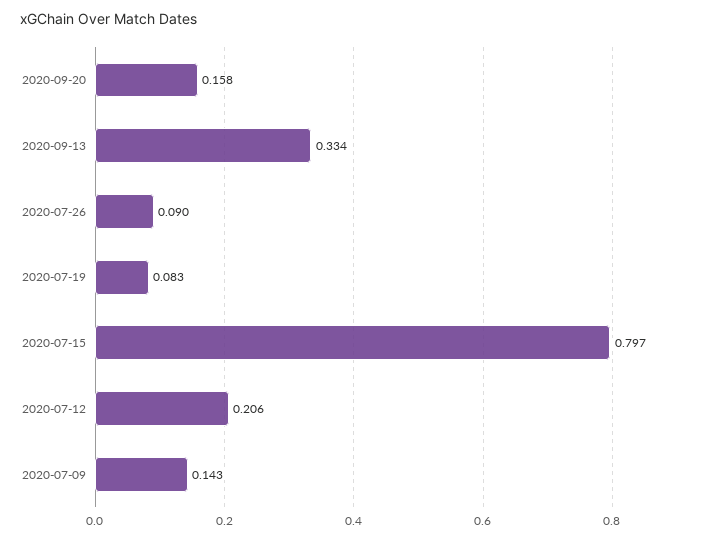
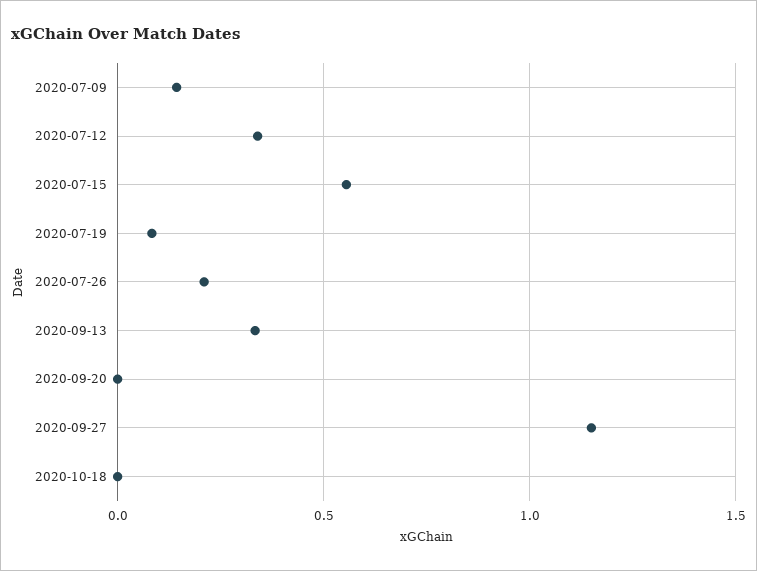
2020-09-20: 0.158 -> 0
2020-07-26: 0.09 -> 0.2
2020-07-15: 0.797 -> 0.55
2020-07-12: 0.206 -> 0.35
2020-09-27: none -> 1.15
2020-10-18: none -> 0

